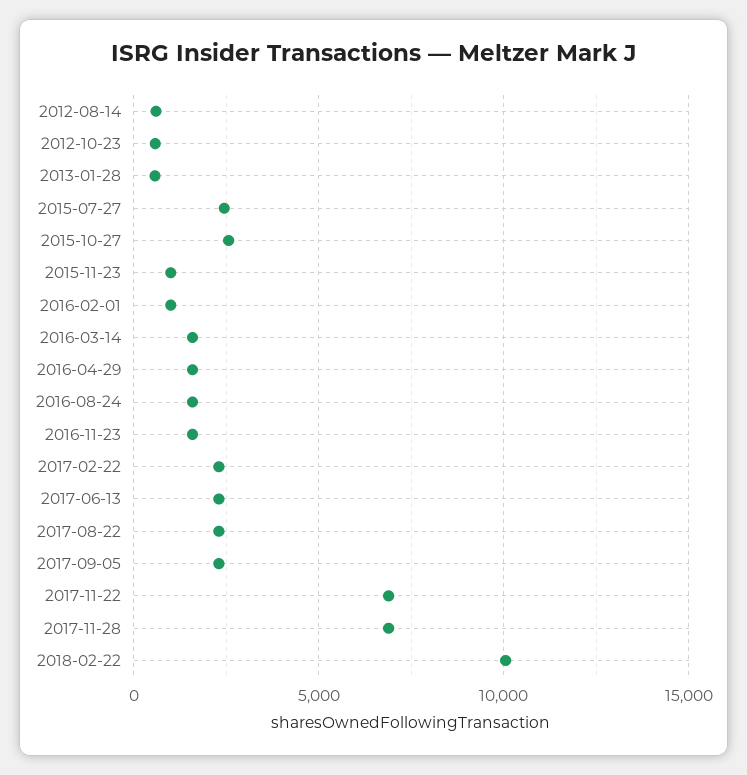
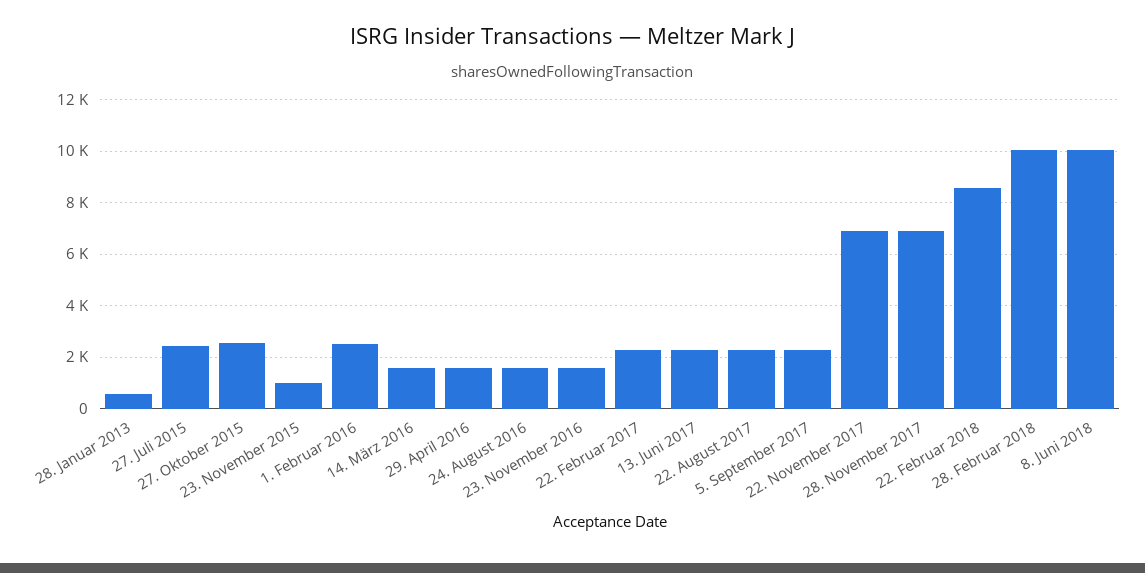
2012-08-14: 500 -> none
2012-10-23: 500 -> none
2016-02-01: 1000 -> 2500
2018-02-22: 10000 -> 8500
28. Februar 2018: none -> 10000
8. Juni 2018: none -> 10000

